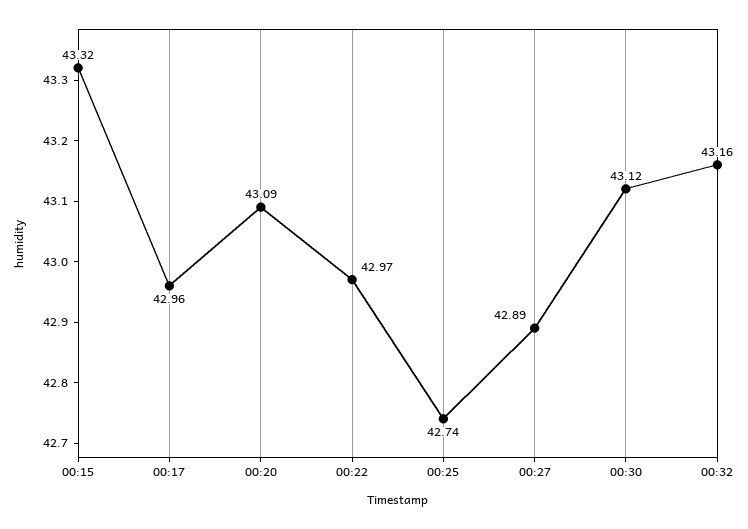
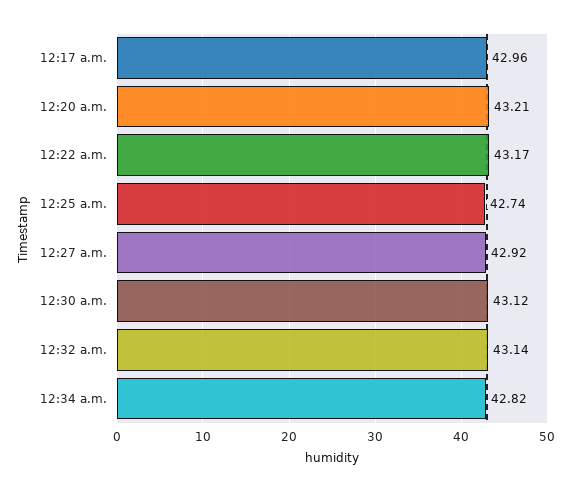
00:15: 43.32 -> none
00:20: 43.09 -> 43.21
00:22: 42.97 -> 43.17
00:27: 42.89 -> 42.92
00:32: 43.16 -> 43.14
12:34 a.m.: none -> 42.82

